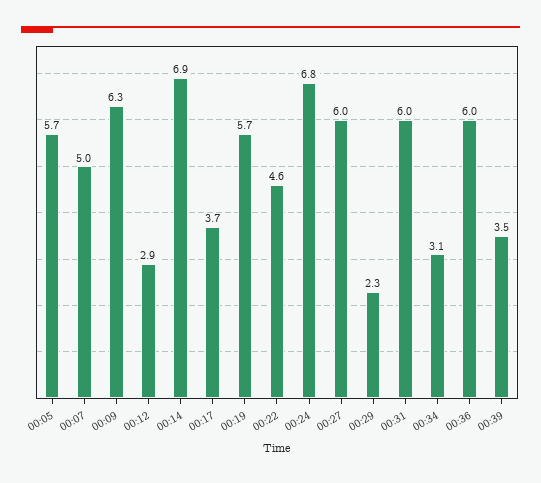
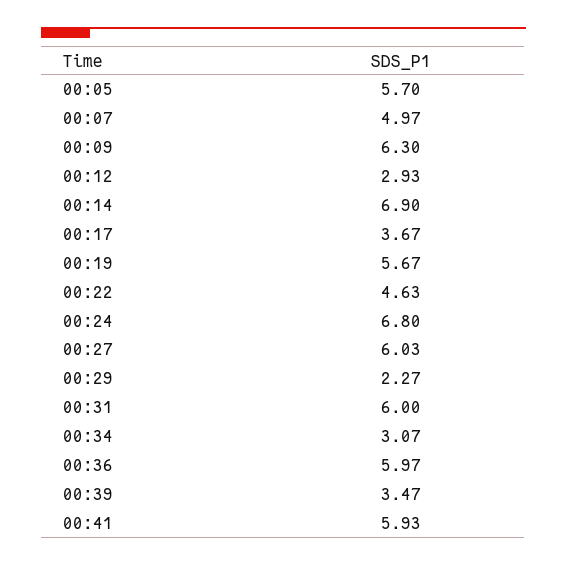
00:41: none -> 5.93

